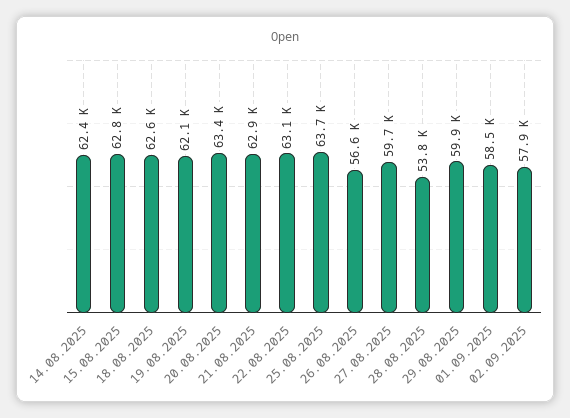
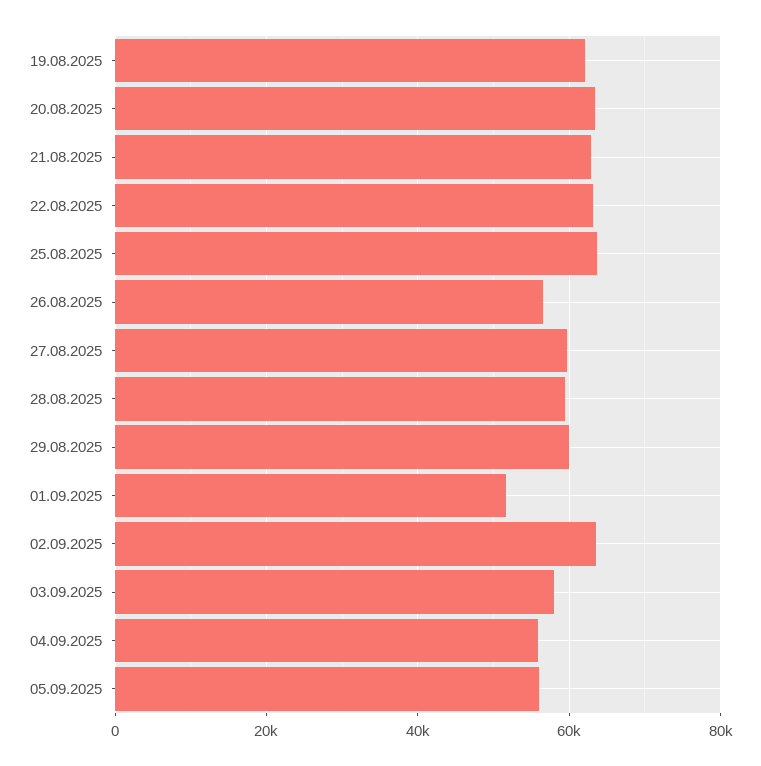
14.08.2025: 62400 -> none
15.08.2025: 62800 -> none
18.08.2025: 62600 -> none
28.08.2025: 53800 -> 60000
01.09.2025: 58500 -> 52000
02.09.2025: 57900 -> 64000
03.09.2025: none -> 58000
04.09.2025: none -> 56000
05.09.2025: none -> 56000

